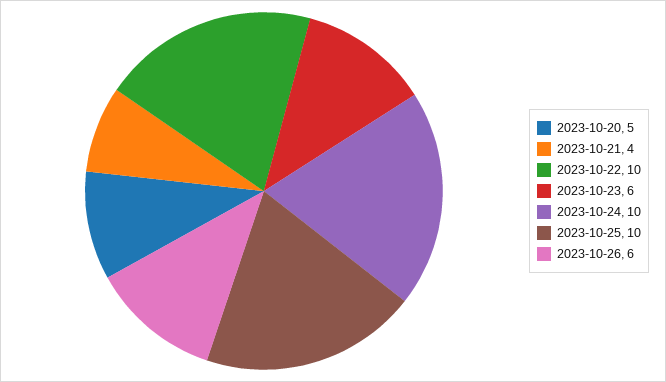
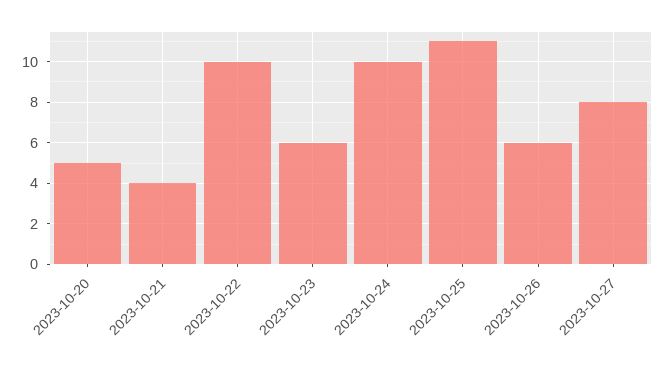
2023-10-25: 10 -> 11
2023-10-27: none -> 8

